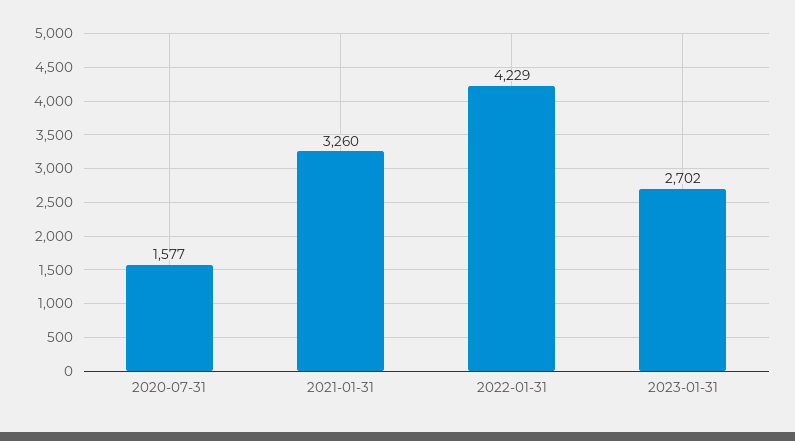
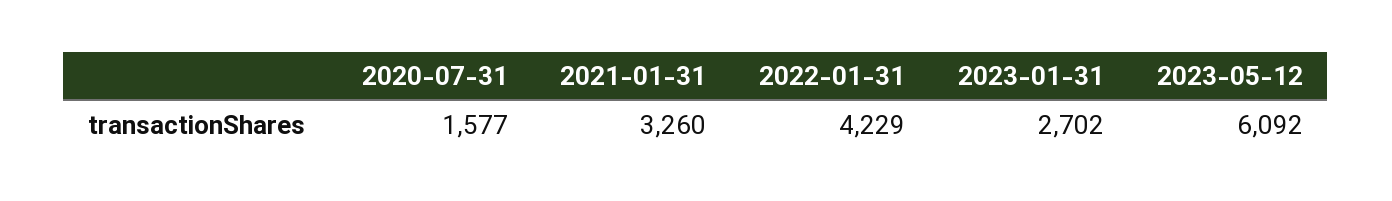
2023-05-12: none -> 6092

